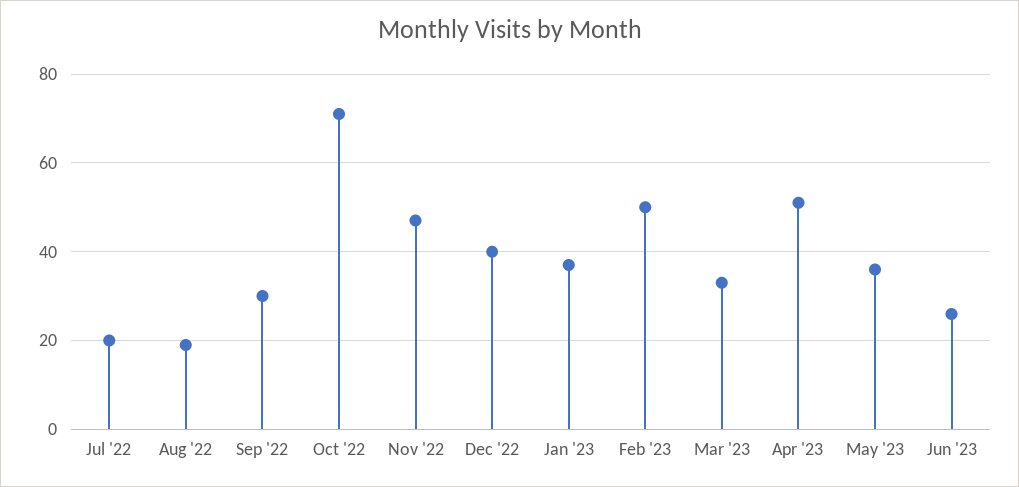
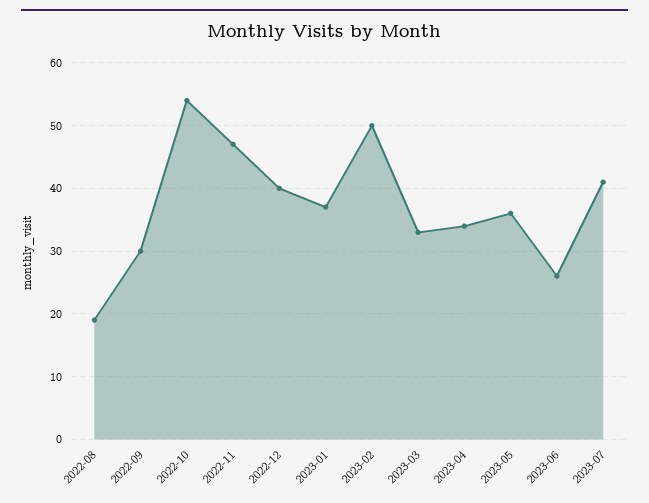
Jul '22: 20 -> none
Oct '22: 70 -> 54
Apr '23: 50 -> 34
2023-07: none -> 41

